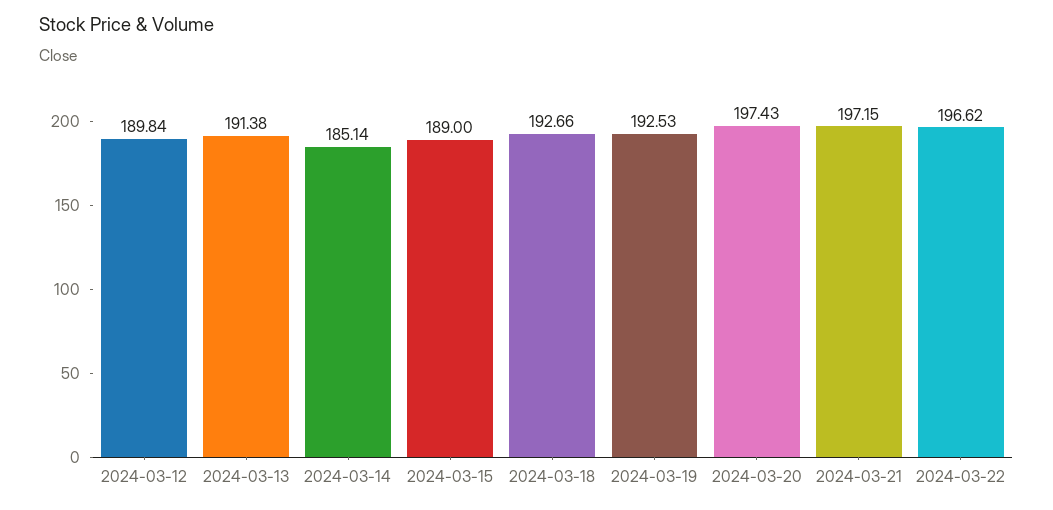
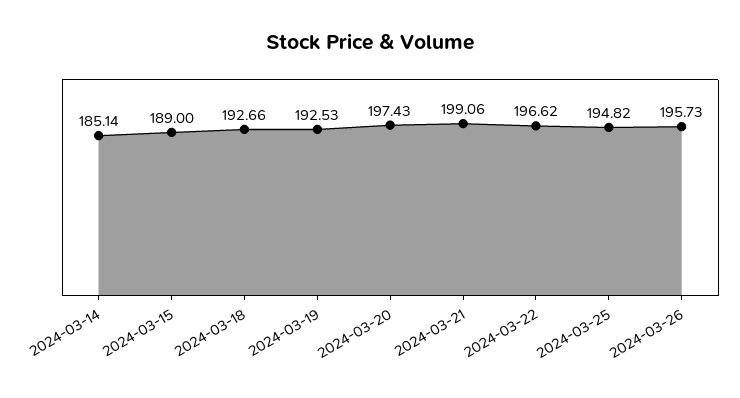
2024-03-12: 189.84 -> none
2024-03-13: 191.38 -> none
2024-03-21: 197.15 -> 199.06
2024-03-25: none -> 194.82
2024-03-26: none -> 195.73

